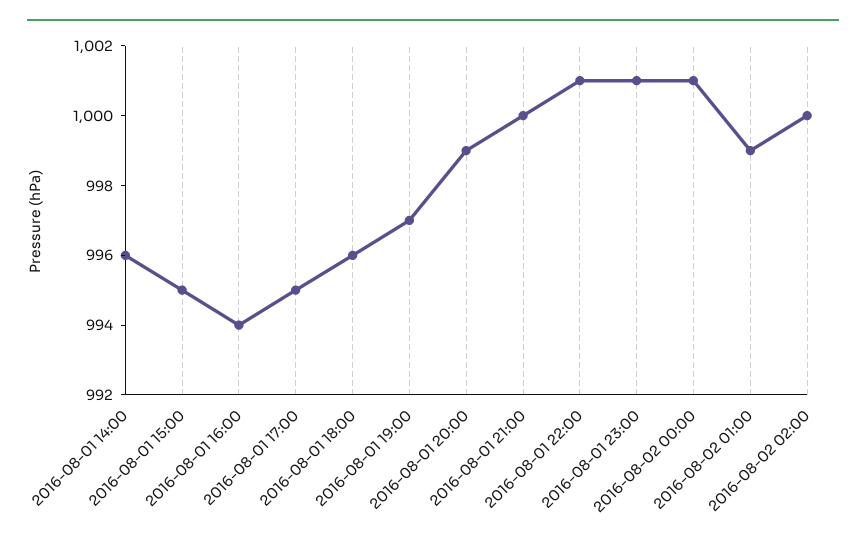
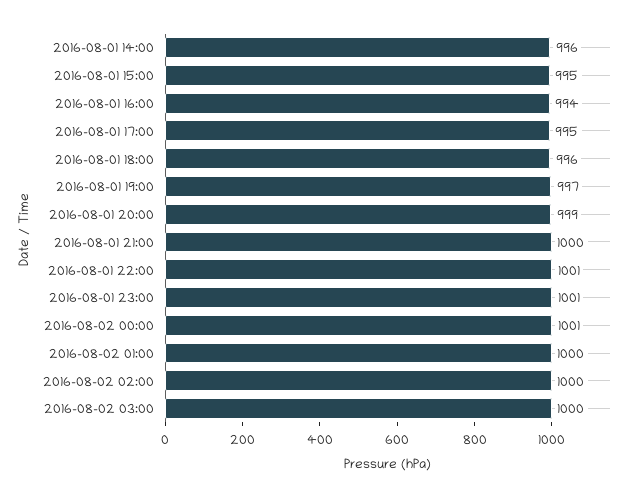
2016-08-02 01:00: 999 -> 1000
2016-08-02 03:00: none -> 1000

